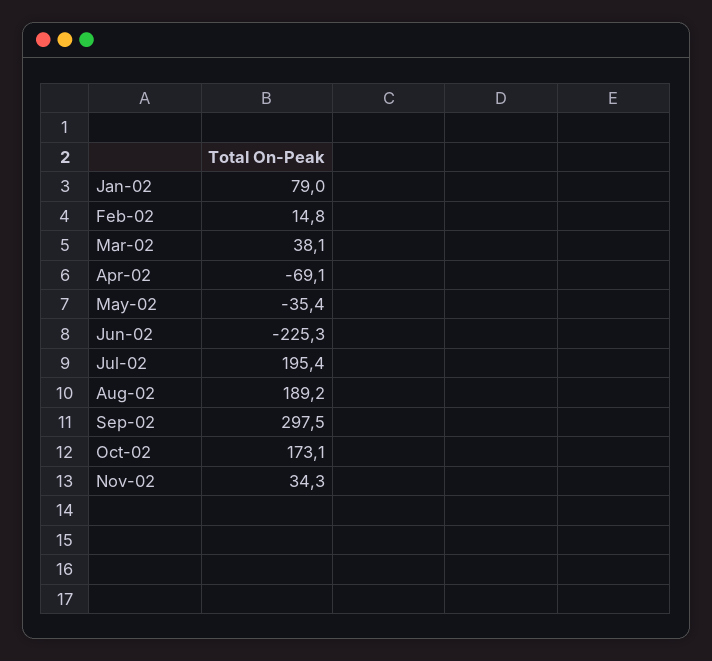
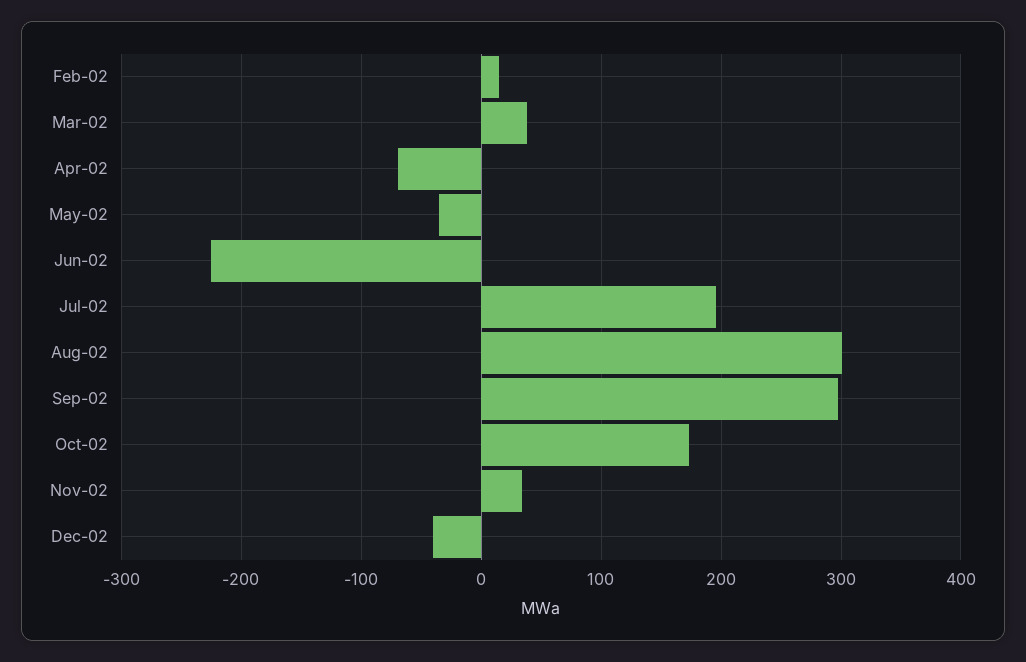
Jan-02: 79 -> none
Aug-02: 189.2 -> 300
Dec-02: none -> -40

